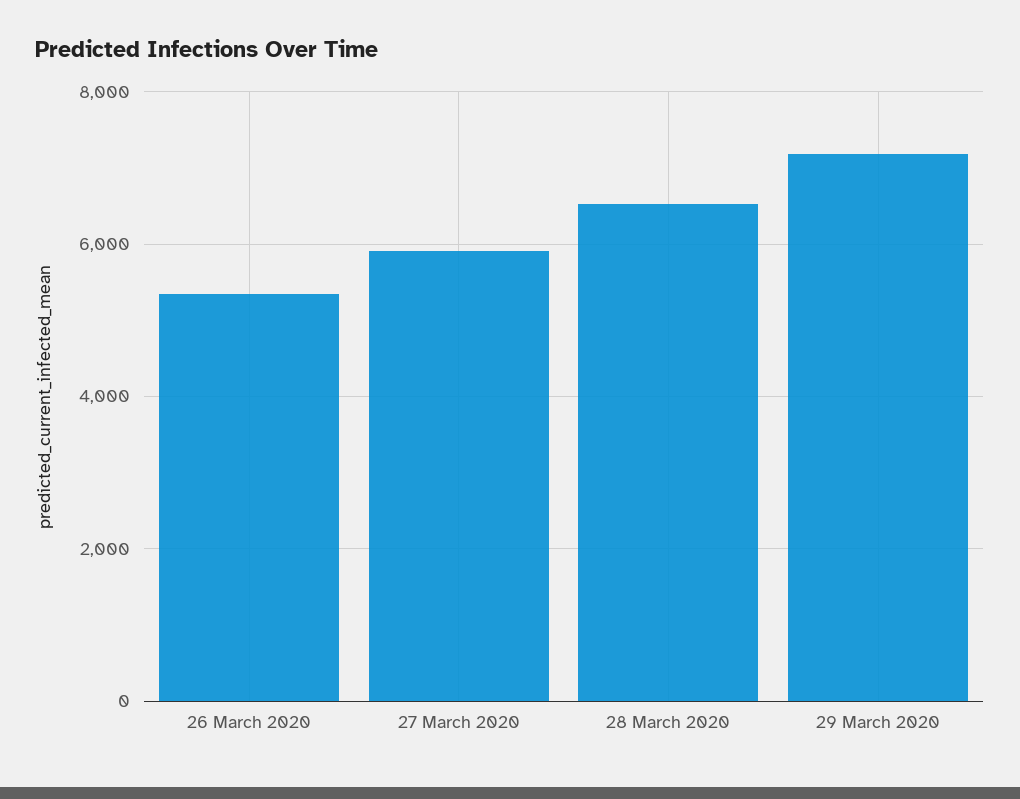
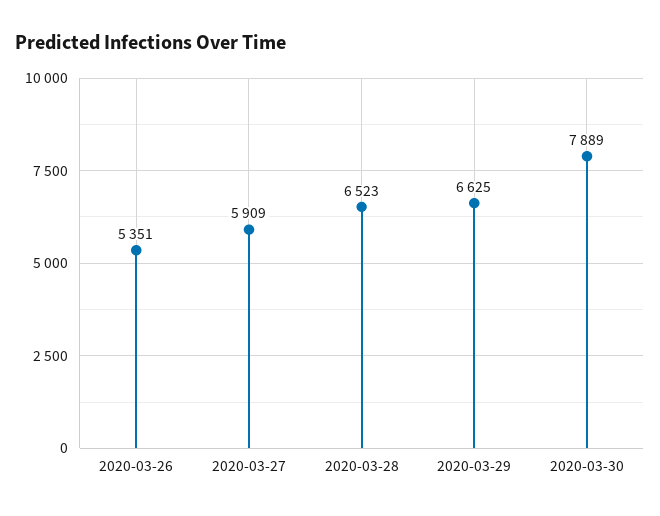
29 March 2020: 7200 -> 6625
2020-03-30: none -> 7889

